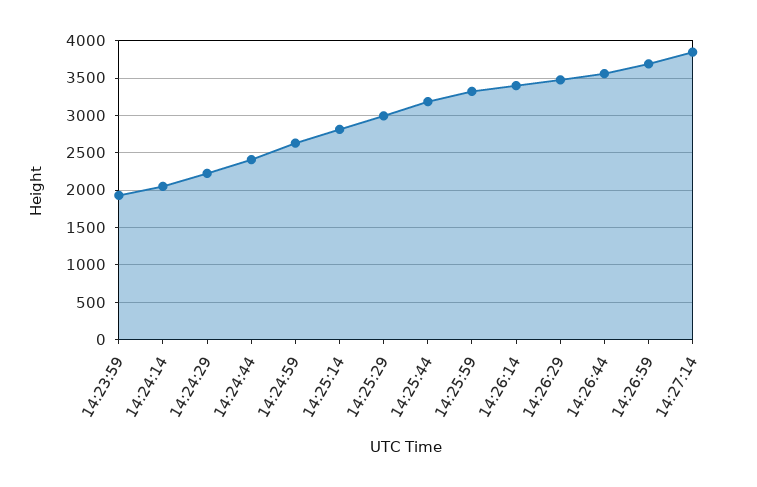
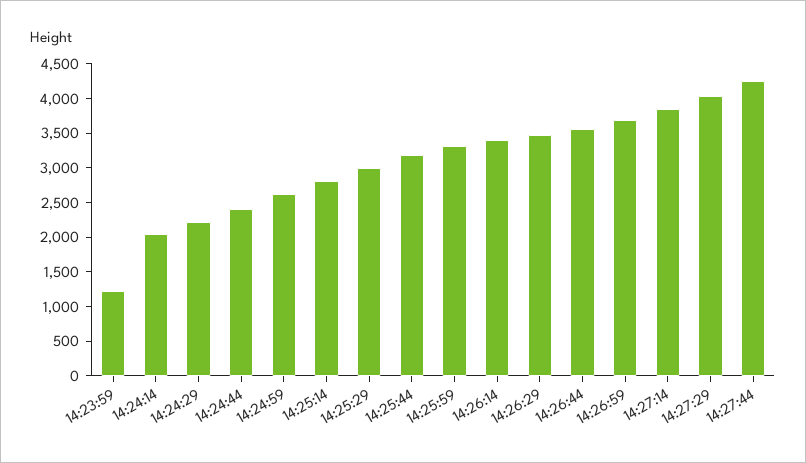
14:23:59: 1900 -> 1250
14:27:29: none -> 4000
14:27:44: none -> 4250

